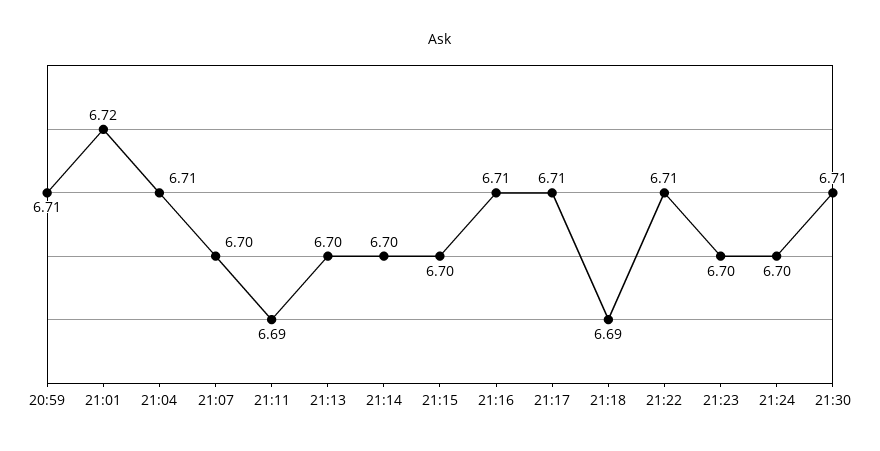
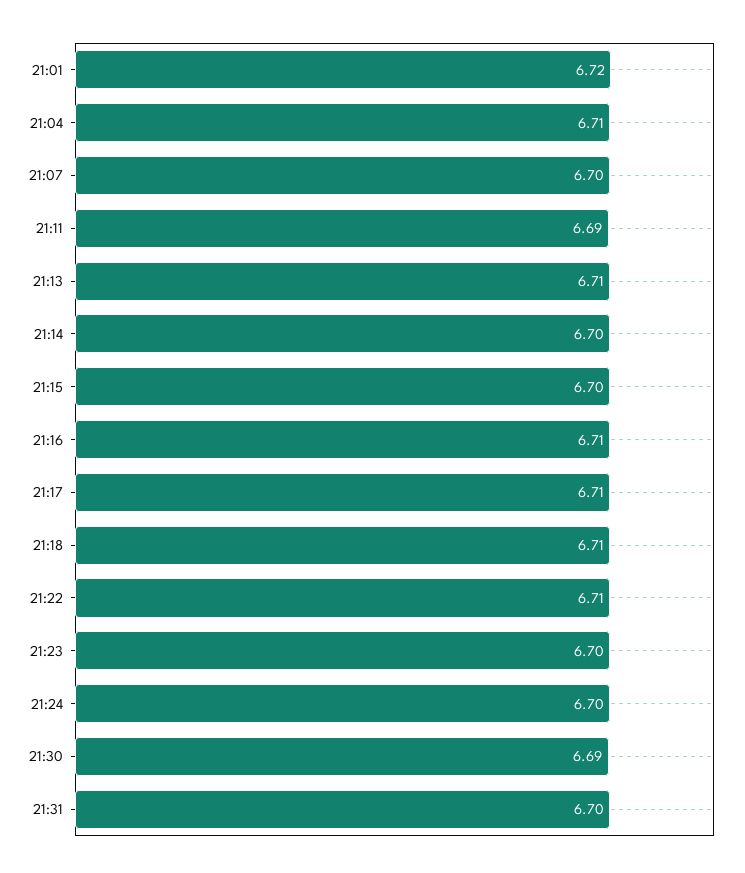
20:59: 6.71 -> none
21:13: 6.7 -> 6.71
21:18: 6.69 -> 6.71
21:30: 6.71 -> 6.69
21:31: none -> 6.7

